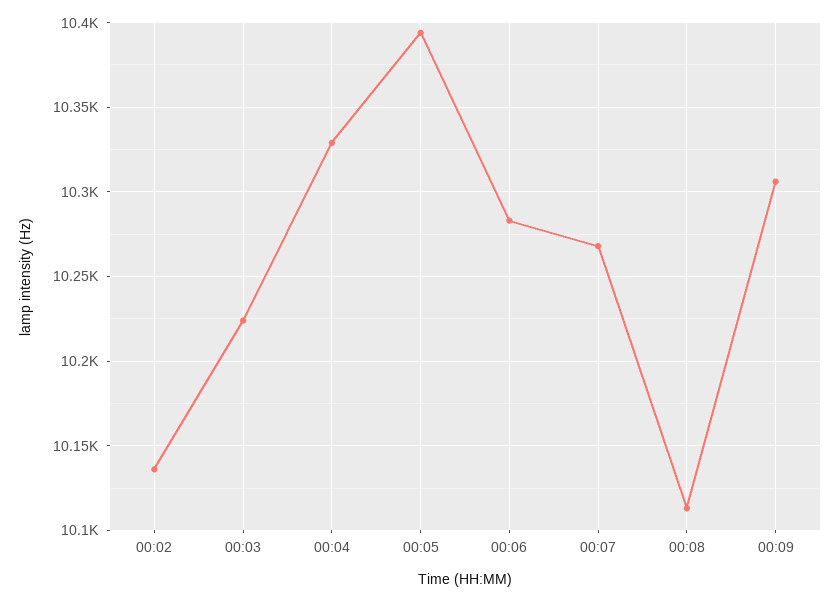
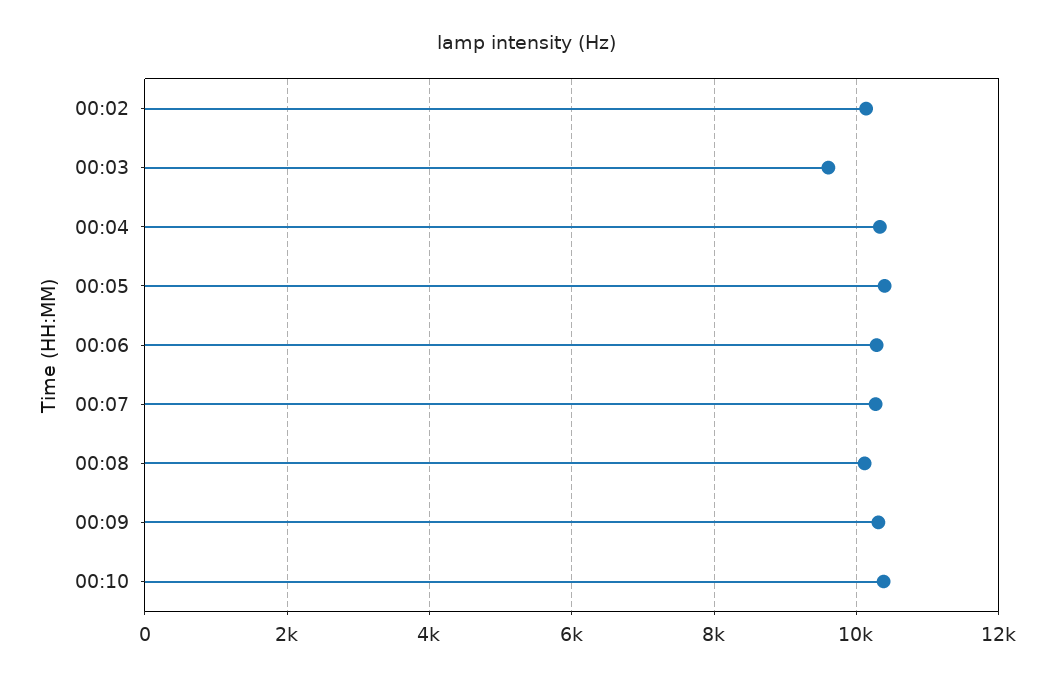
00:03: 10225 -> 9600
00:10: none -> 10400

